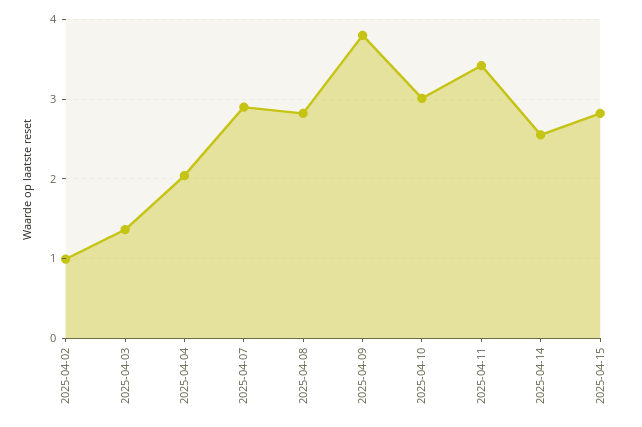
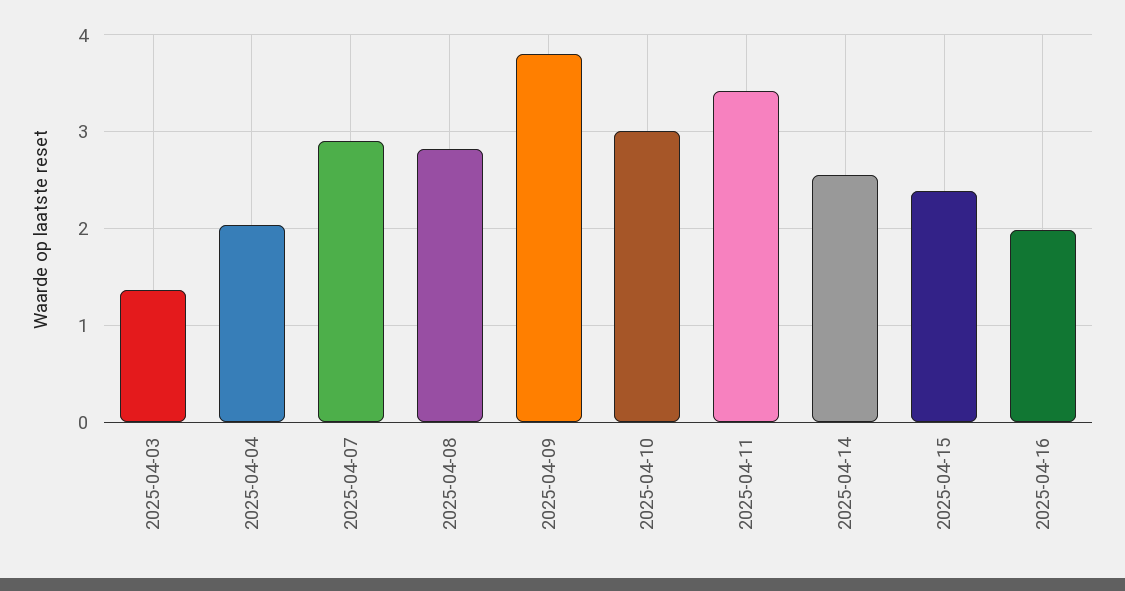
2025-04-02: 1 -> none
2025-04-15: 2.8 -> 2.4
2025-04-16: none -> 2

